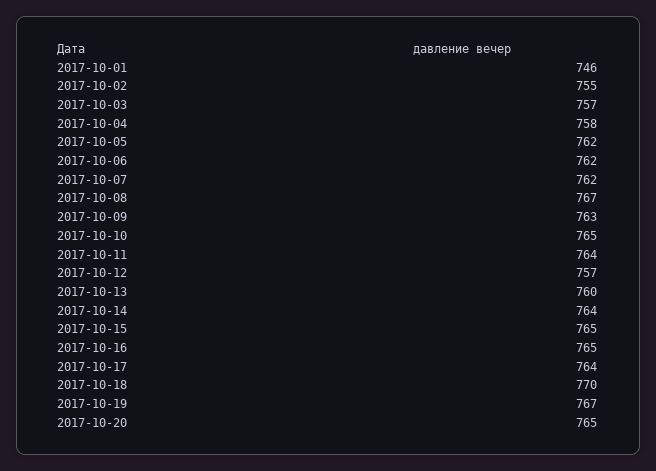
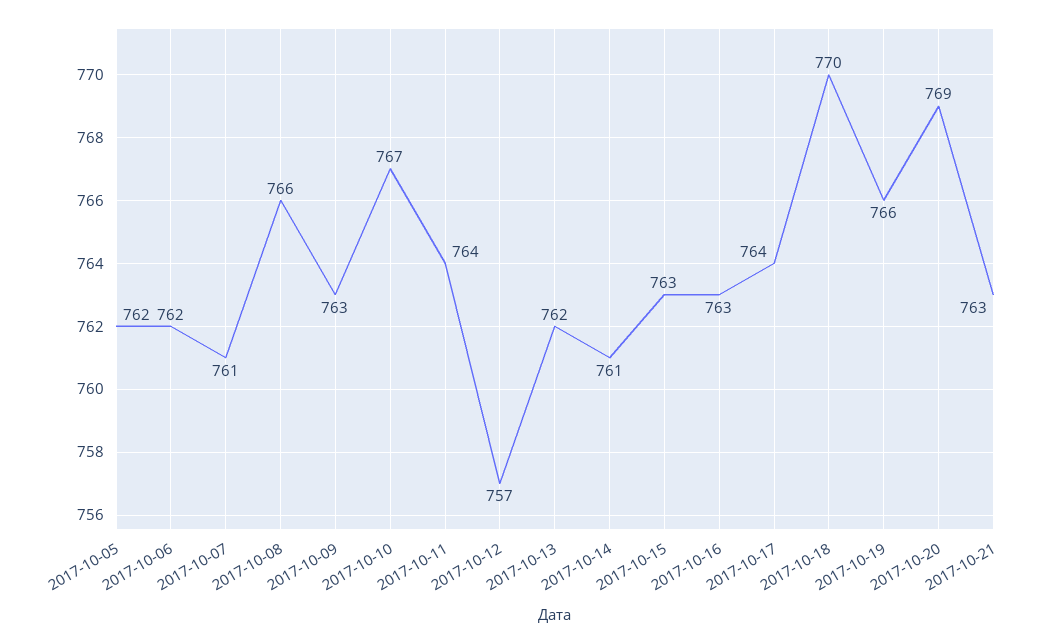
2017-10-01: 746 -> none
2017-10-02: 755 -> none
2017-10-03: 757 -> none
2017-10-04: 758 -> none
2017-10-07: 762 -> 761
2017-10-08: 767 -> 766
2017-10-10: 765 -> 767
2017-10-13: 760 -> 762
2017-10-14: 764 -> 761
2017-10-15: 765 -> 763
2017-10-16: 765 -> 763
2017-10-19: 767 -> 766
2017-10-20: 765 -> 769
2017-10-21: none -> 763

